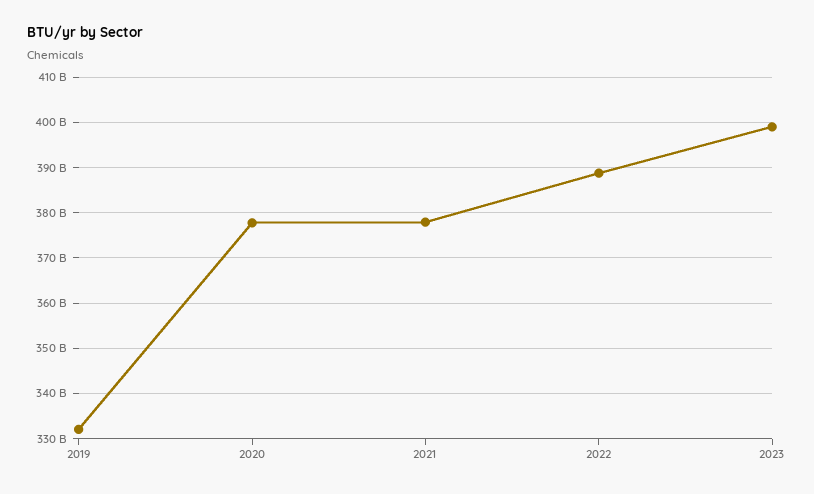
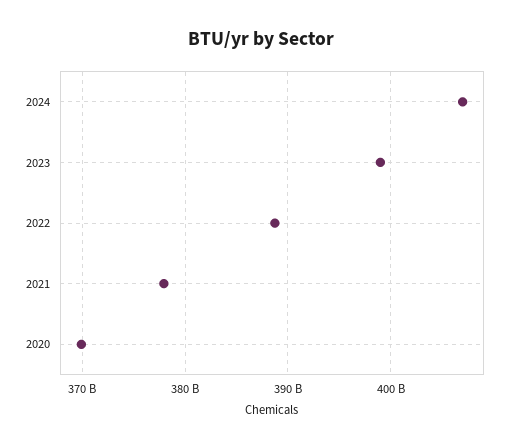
2019: 332000000000 -> none
2020: 378000000000 -> 370000000000
2024: none -> 407000000000

